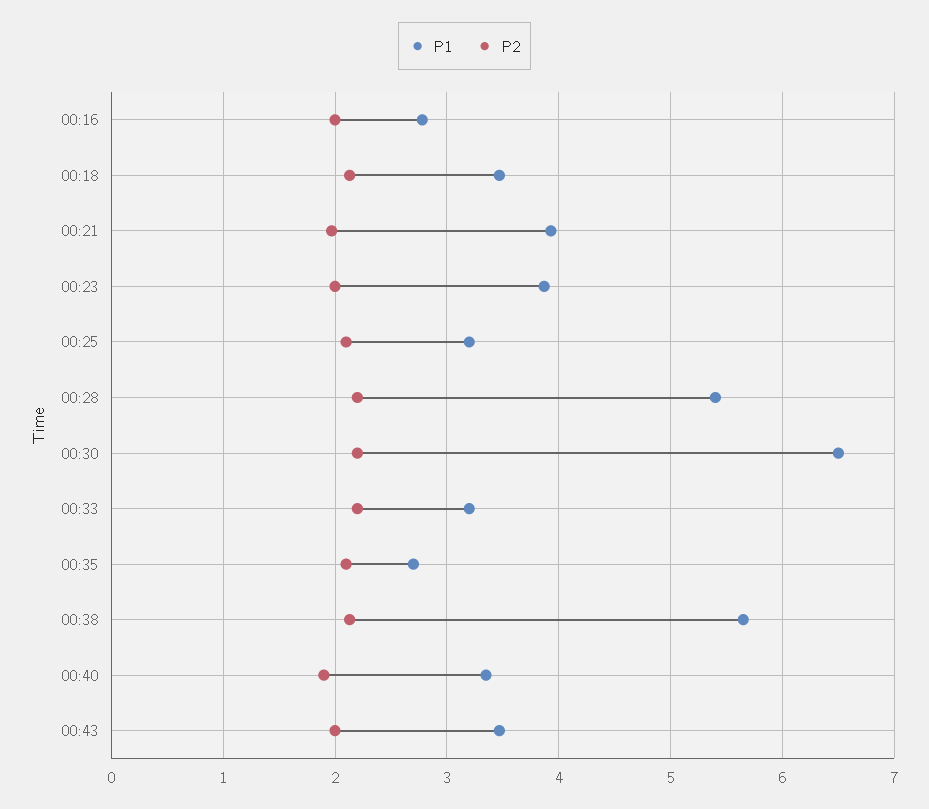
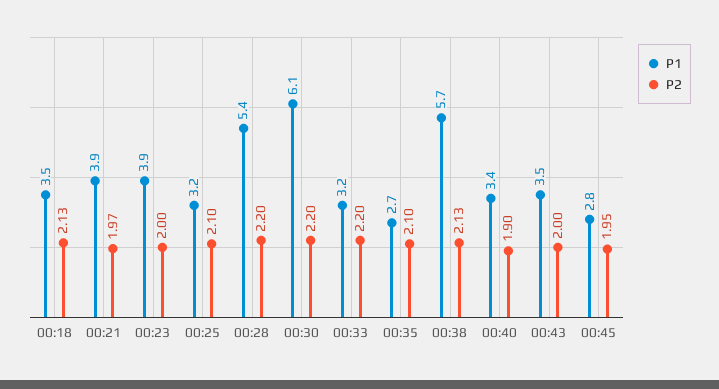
P1, 00:16: 2.8 -> none
P2, 00:16: 2 -> none
P1, 00:30: 6.5 -> 6.1
P1, 00:45: none -> 2.8
P2, 00:45: none -> 1.95

